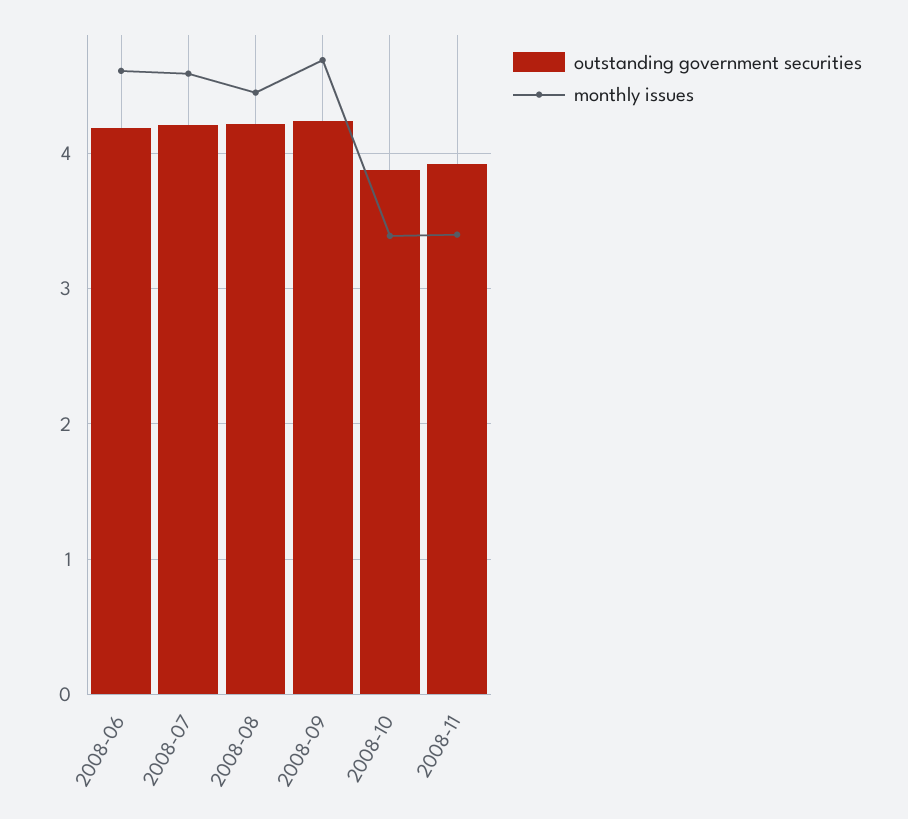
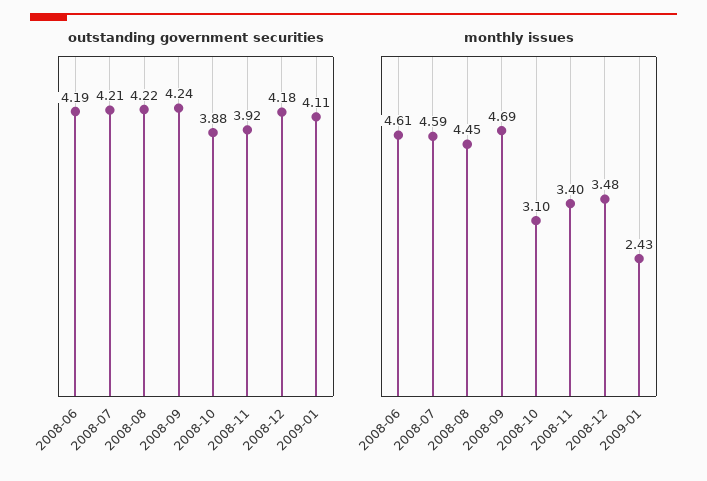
monthly issues, 2008-10: 3.4 -> 3.1
outstanding government securities, 2008-12: none -> 4.18
outstanding government securities, 2009-01: none -> 4.11
monthly issues, 2008-12: none -> 3.48
monthly issues, 2009-01: none -> 2.43

